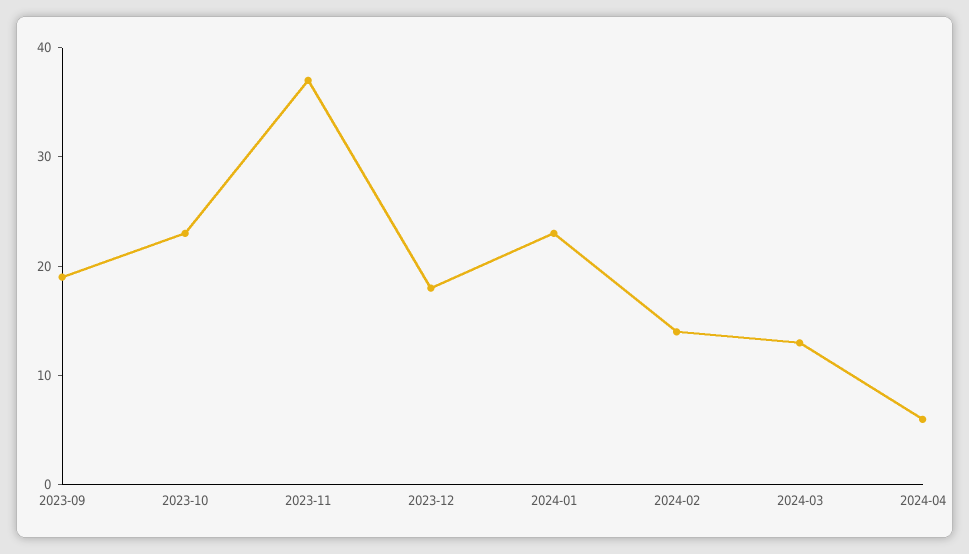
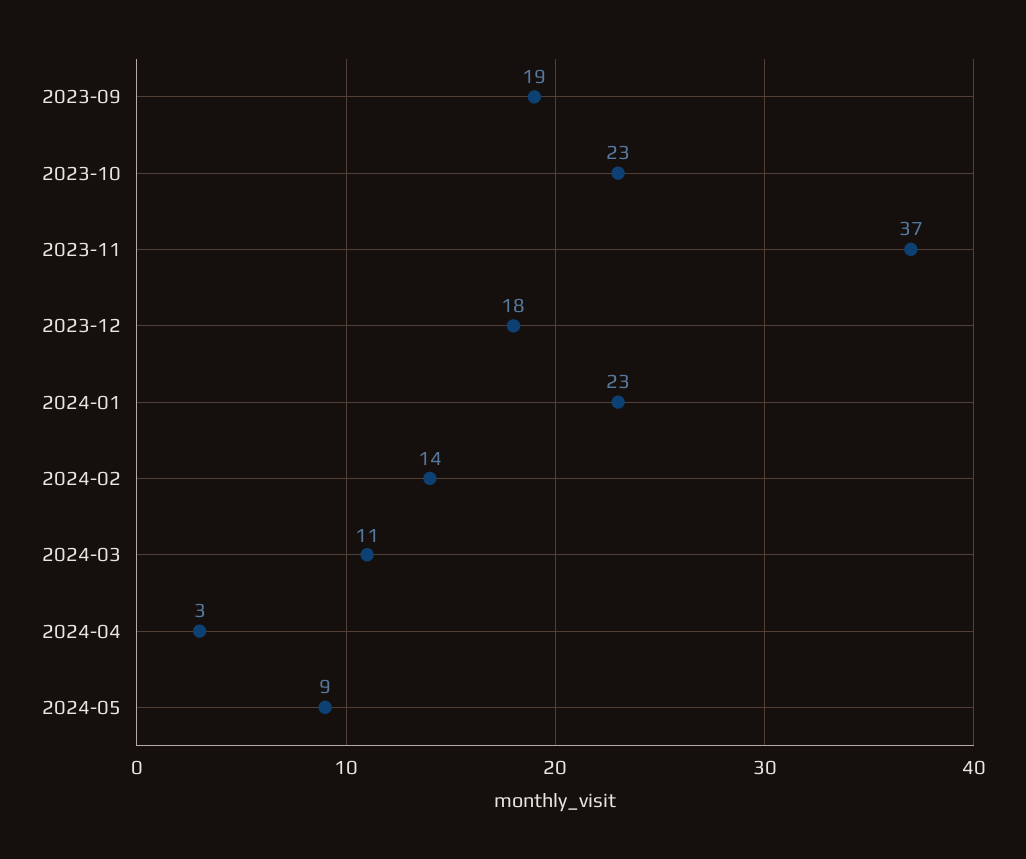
2024-03: 13 -> 11
2024-04: 6 -> 3
2024-05: none -> 9

